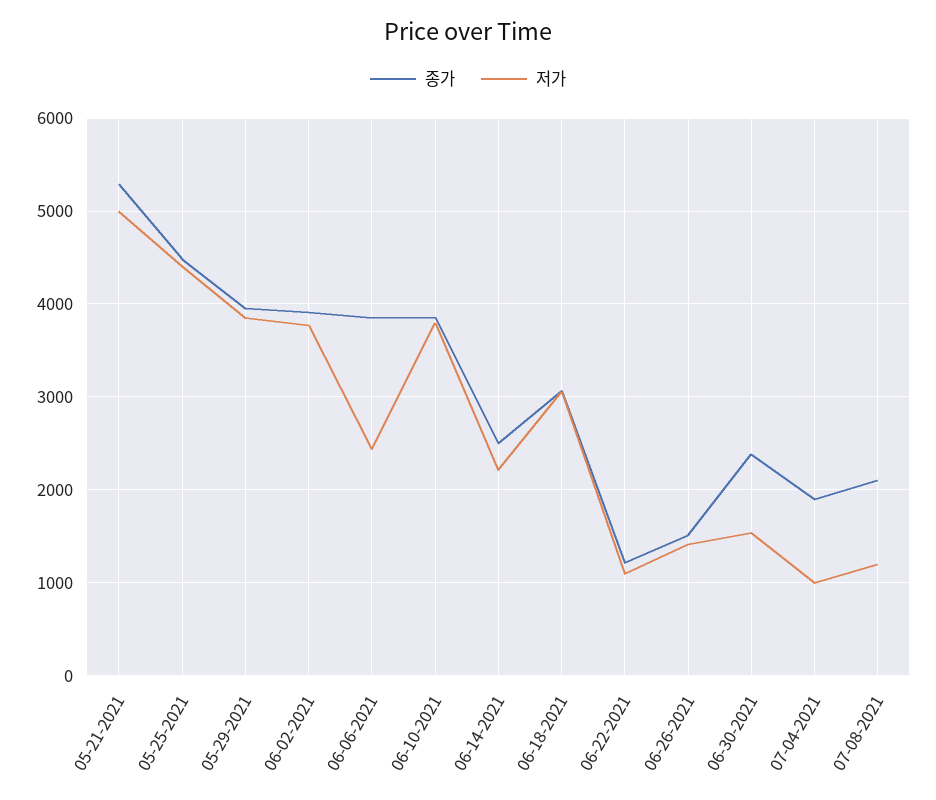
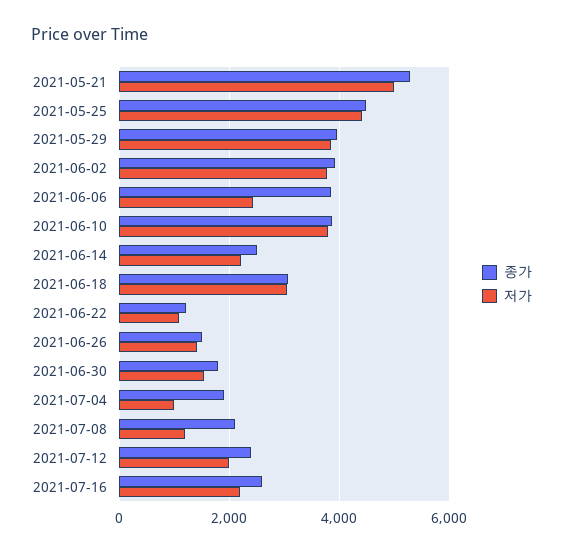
종가, 06-30-2021: 2400 -> 1800
종가, 2021-07-12: none -> 2400
저가, 2021-07-12: none -> 2000
종가, 2021-07-16: none -> 2600
저가, 2021-07-16: none -> 2200

